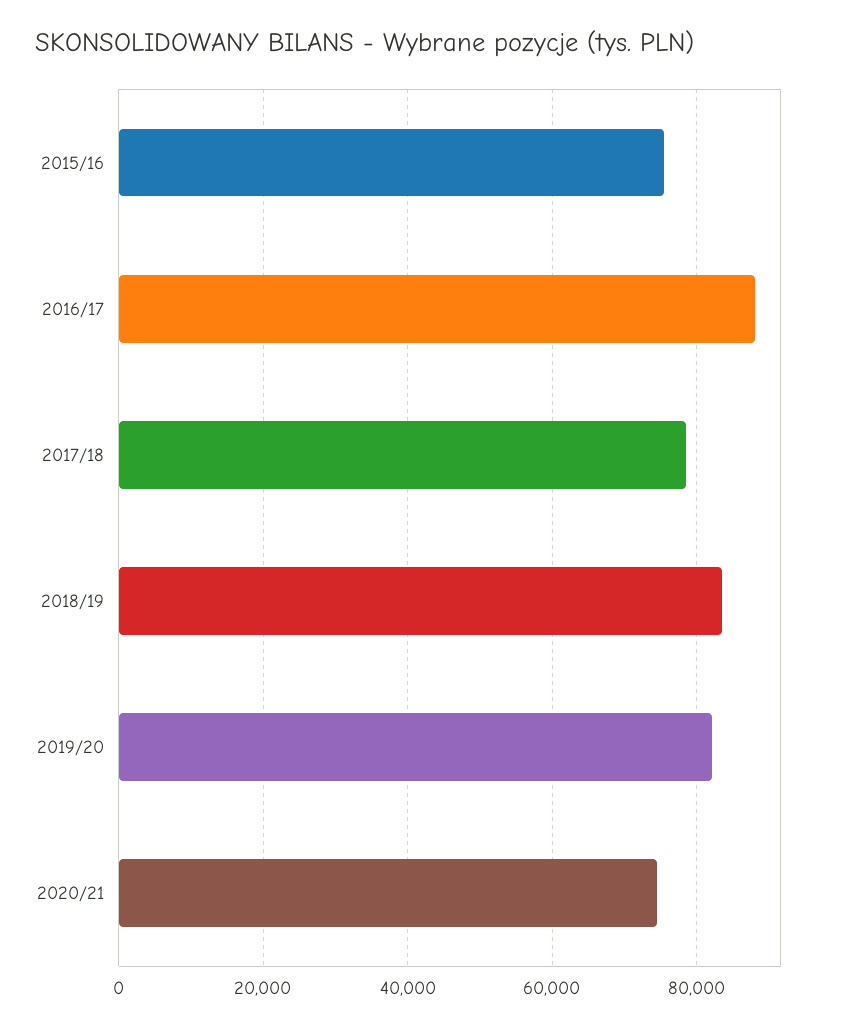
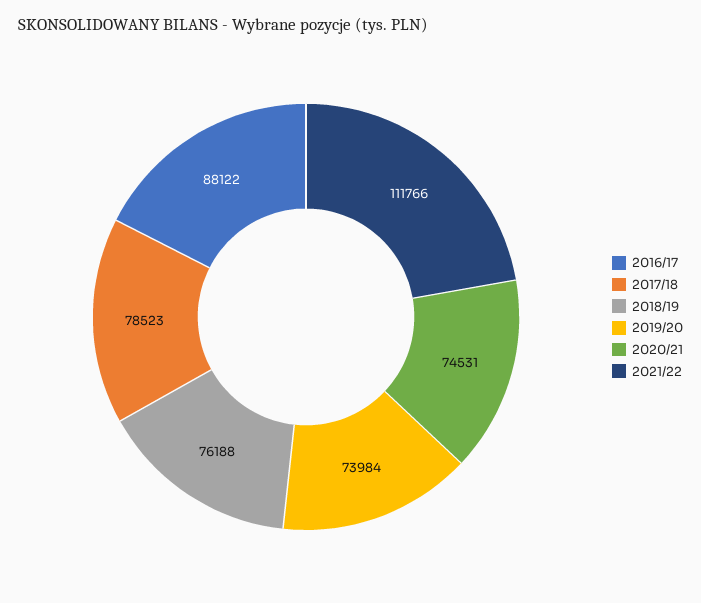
2015/16: 76000 -> none
2018/19: 84000 -> 76188
2019/20: 82000 -> 73984
2021/22: none -> 111766

